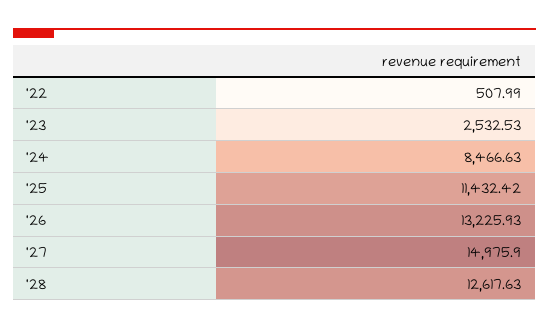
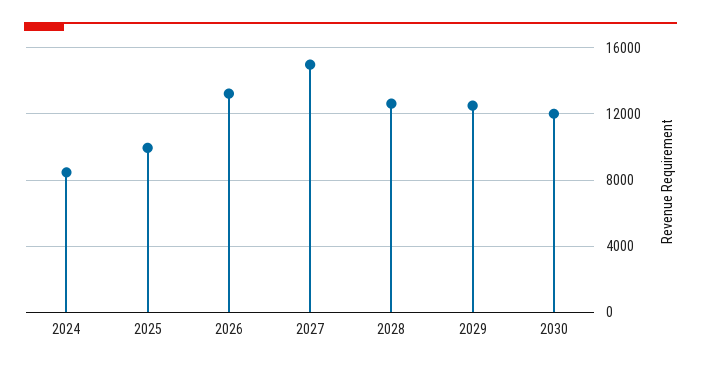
'22: 507.99 -> none
'23: 2532.53 -> none
'25: 11432.42 -> 10000
2029: none -> 12500
2030: none -> 12000

